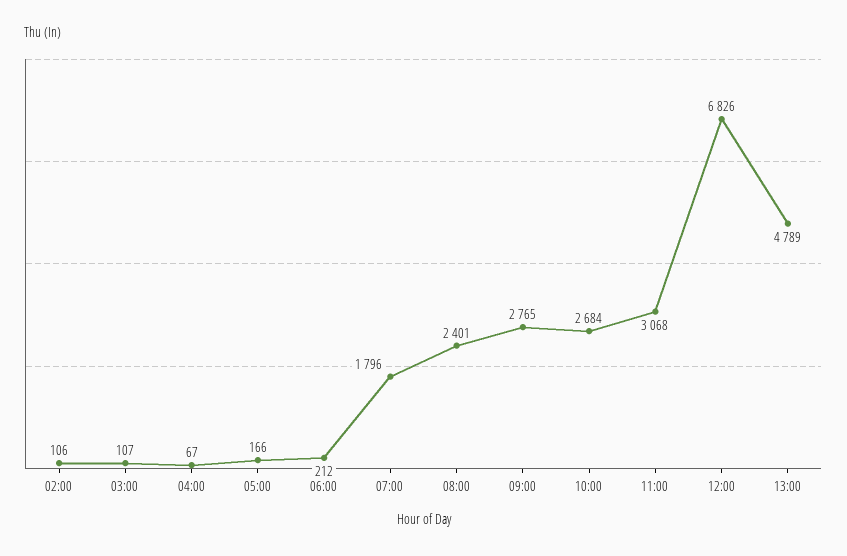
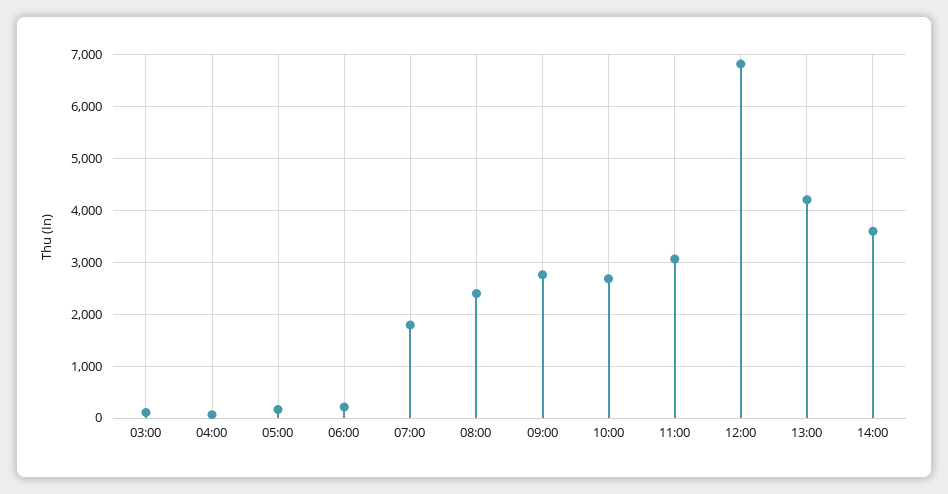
02:00: 106 -> none
13:00: 4789 -> 4200
14:00: none -> 3600

